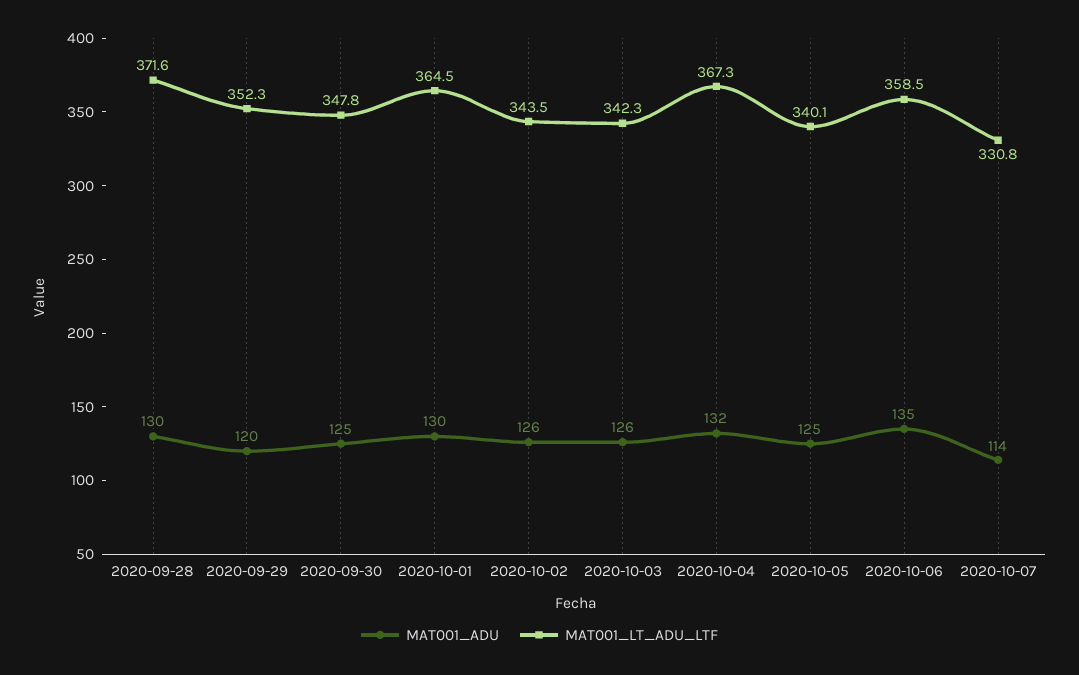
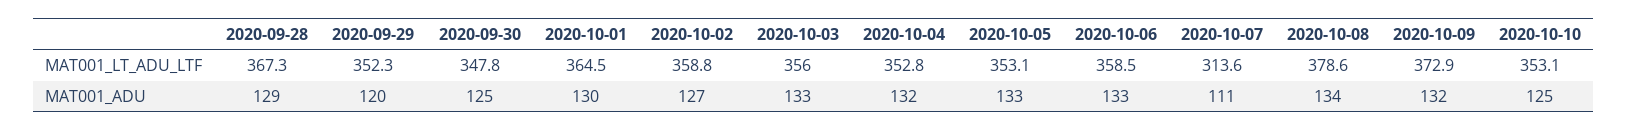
MAT001_ADU, 2020-09-28: 130 -> 129
MAT001_LT_ADU_LTF, 2020-09-28: 371.6 -> 367.3
MAT001_ADU, 2020-10-02: 126 -> 127
MAT001_LT_ADU_LTF, 2020-10-02: 343.5 -> 358.8
MAT001_ADU, 2020-10-03: 126 -> 133
MAT001_LT_ADU_LTF, 2020-10-03: 342.3 -> 356
MAT001_LT_ADU_LTF, 2020-10-04: 367.3 -> 352.8
MAT001_ADU, 2020-10-05: 125 -> 133
MAT001_LT_ADU_LTF, 2020-10-05: 340.1 -> 353.1
MAT001_ADU, 2020-10-06: 135 -> 133
MAT001_ADU, 2020-10-07: 114 -> 111
MAT001_LT_ADU_LTF, 2020-10-07: 330.8 -> 313.6
MAT001_LT_ADU_LTF, 2020-10-08: none -> 378.6
MAT001_LT_ADU_LTF, 2020-10-09: none -> 372.9
MAT001_LT_ADU_LTF, 2020-10-10: none -> 353.1
MAT001_ADU, 2020-10-08: none -> 134
MAT001_ADU, 2020-10-09: none -> 132
MAT001_ADU, 2020-10-10: none -> 125

